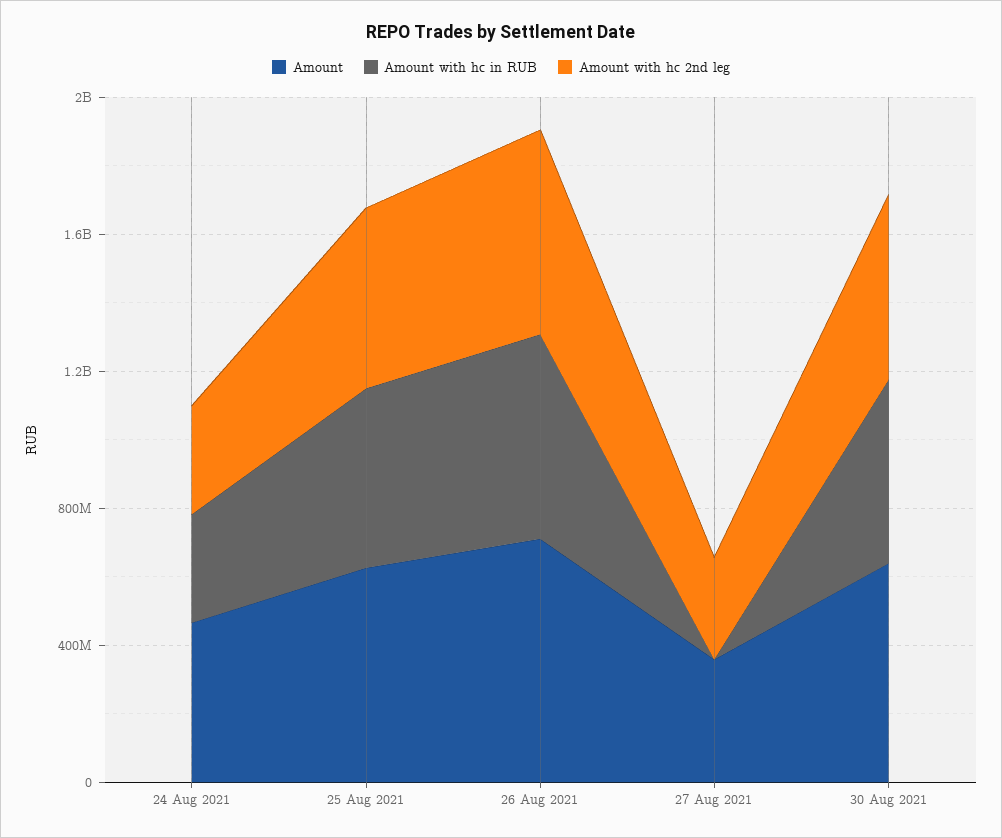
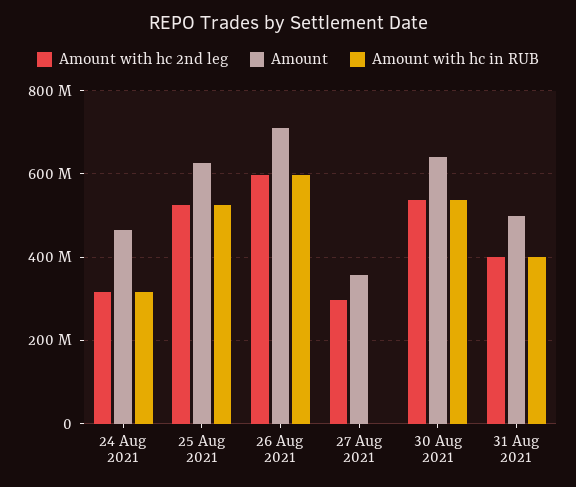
Amount with hc 2nd leg, 31 Aug 2021: none -> 400000000
Amount, 31 Aug 2021: none -> 500000000
Amount with hc in RUB, 31 Aug 2021: none -> 400000000

